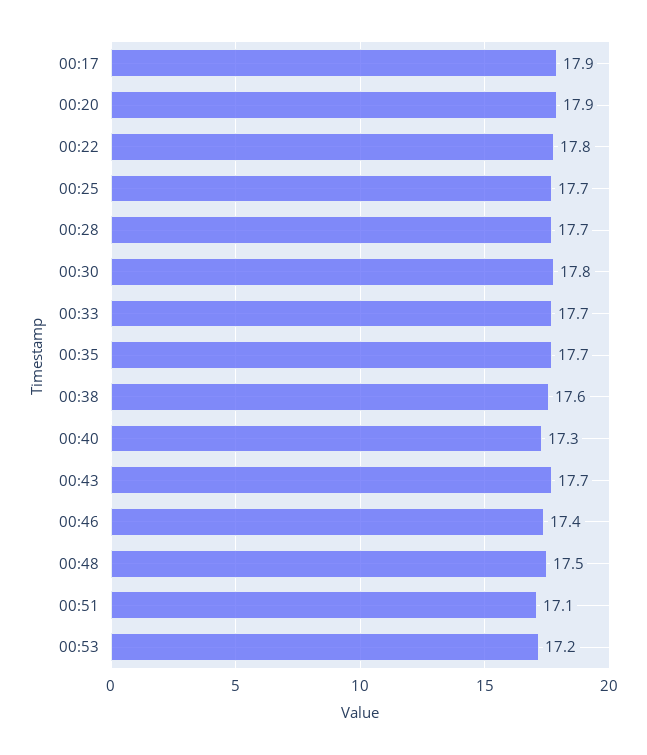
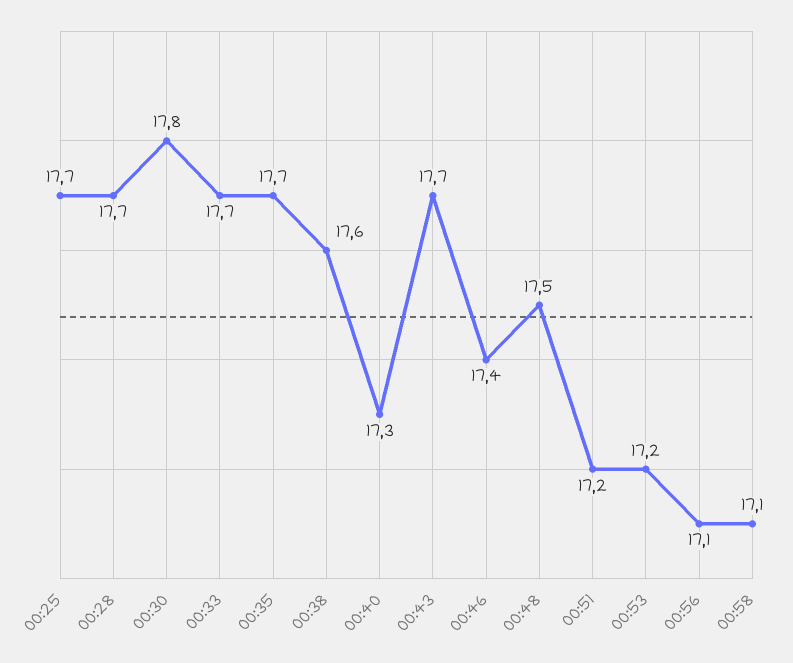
00:17: 17.9 -> none
00:20: 17.9 -> none
00:22: 17.8 -> none
00:51: 17.1 -> 17.2
00:56: none -> 17.1
00:58: none -> 17.1

